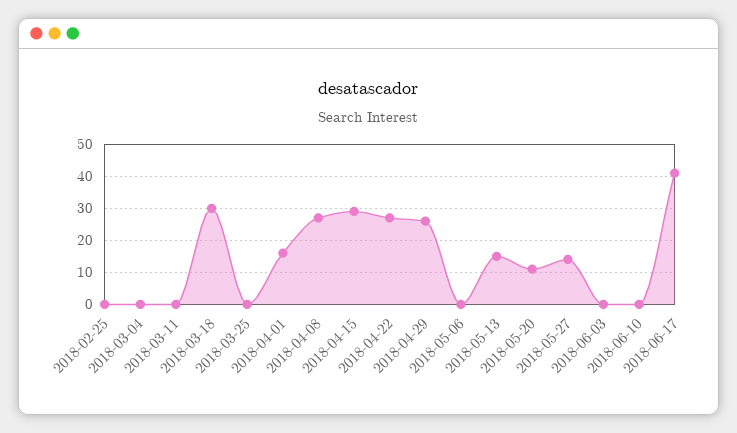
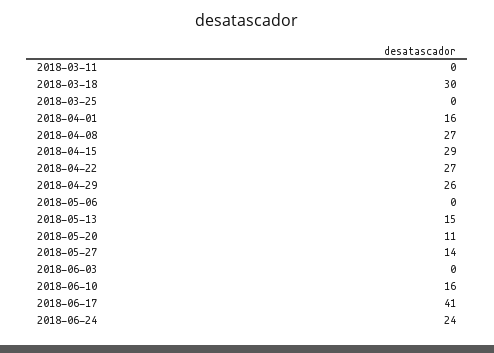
2018-02-25: 0 -> none
2018-03-04: 0 -> none
2018-06-10: 0 -> 16
2018-06-24: none -> 24

